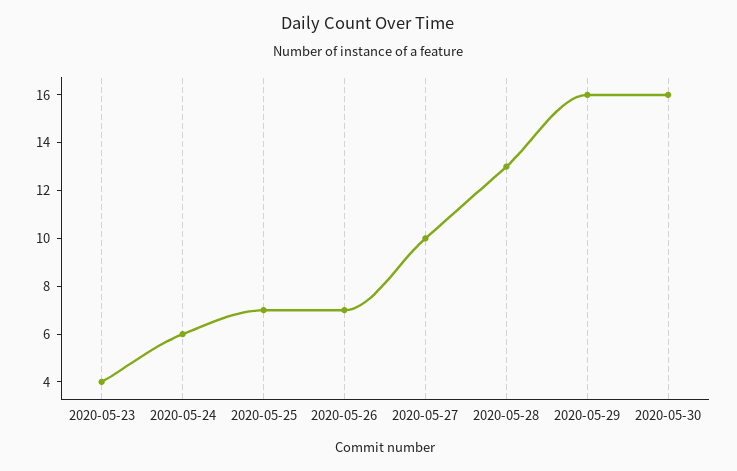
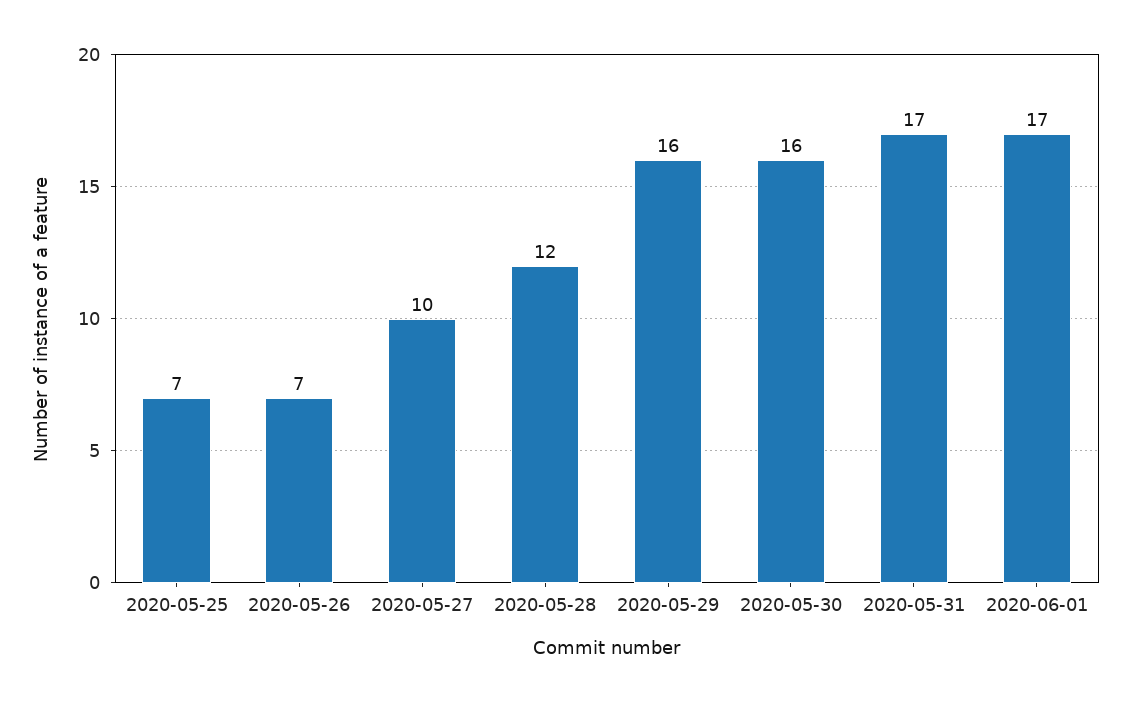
2020-05-23: 4 -> none
2020-05-24: 6 -> none
2020-05-28: 13 -> 12
2020-05-31: none -> 17
2020-06-01: none -> 17

